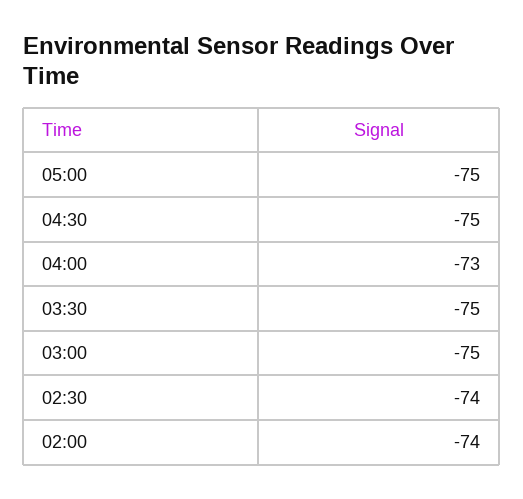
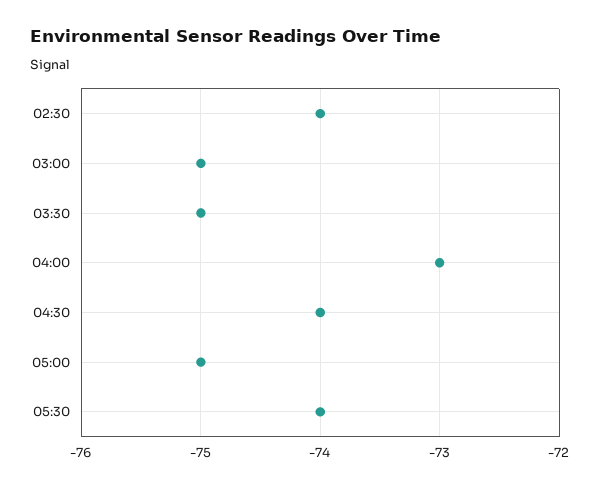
04:30: -75 -> -74
02:00: -74 -> none
05:30: none -> -74

